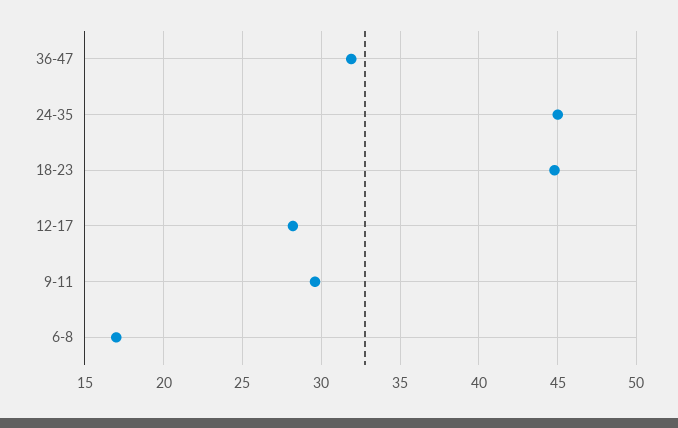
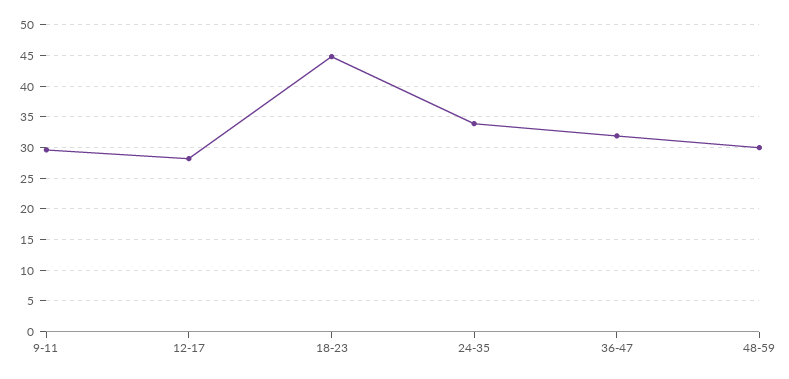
24-35: 45 -> 34
6-8: 17 -> none
48-59: none -> 30

